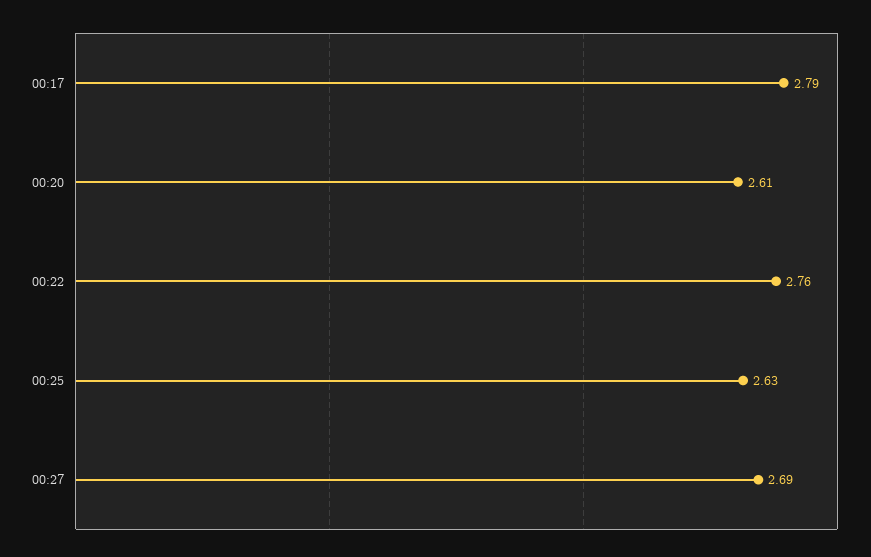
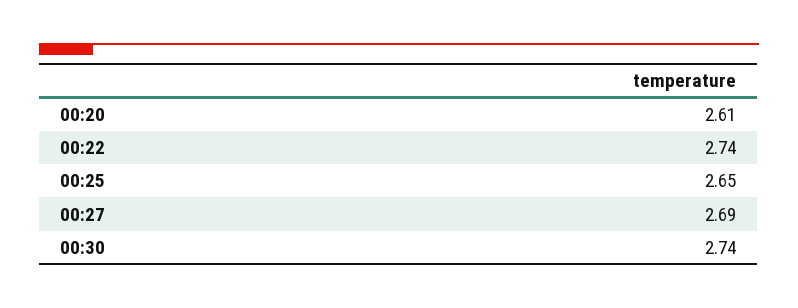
00:17: 2.79 -> none
00:22: 2.76 -> 2.74
00:25: 2.63 -> 2.65
00:30: none -> 2.74

